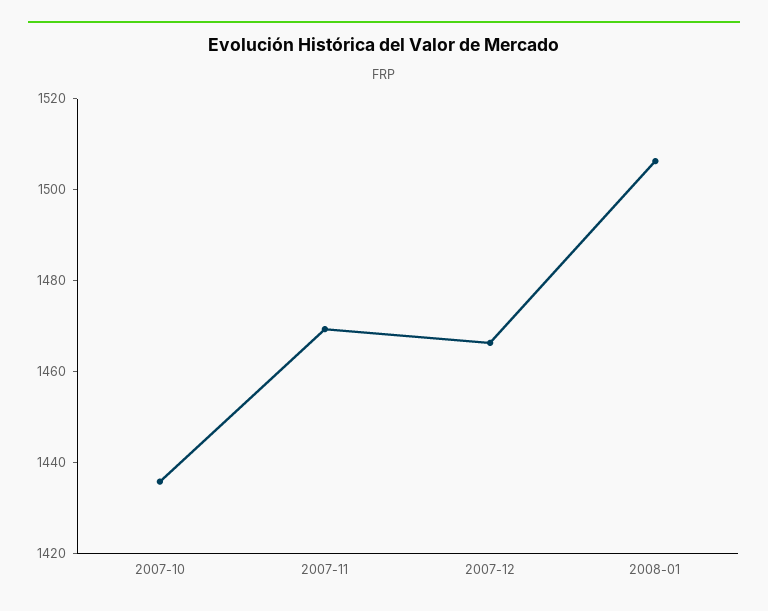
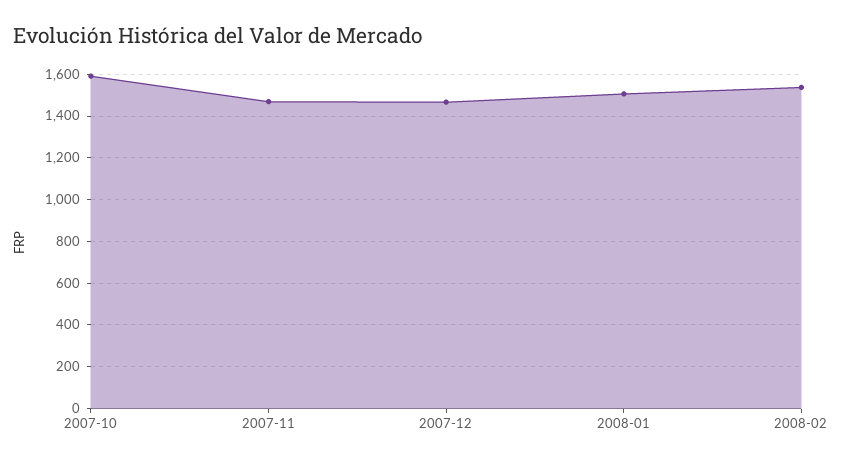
2007-10: 1435 -> 1600
2008-02: none -> 1550

